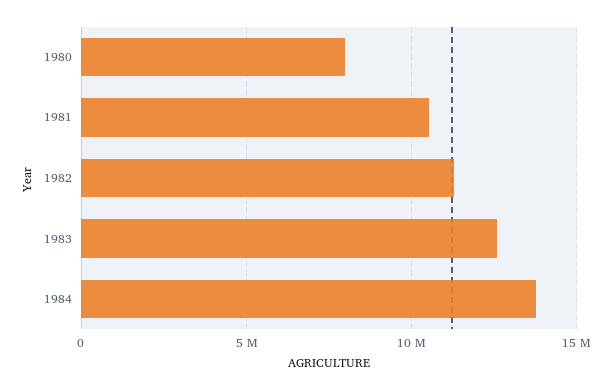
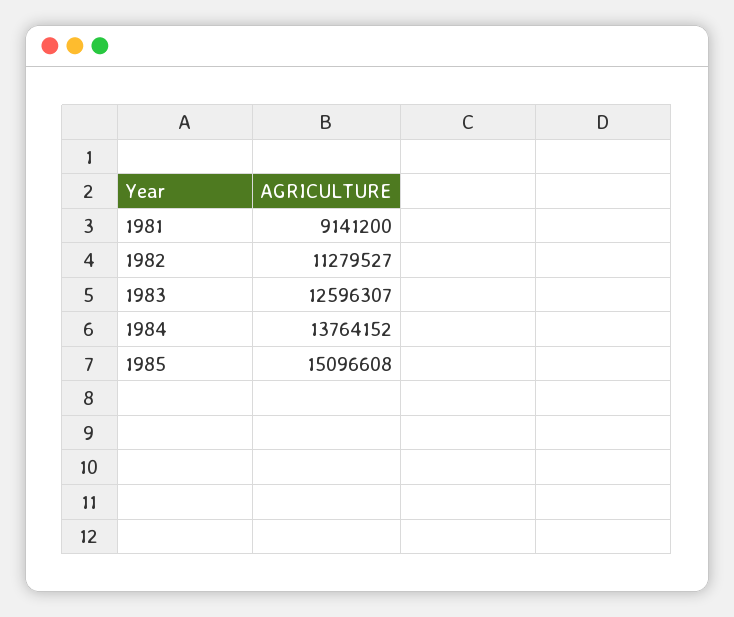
1980: 8000000 -> none
1981: 10500000 -> 9141200
1985: none -> 15096608

